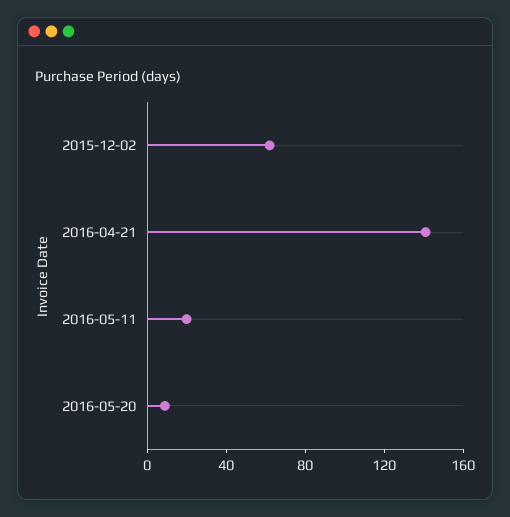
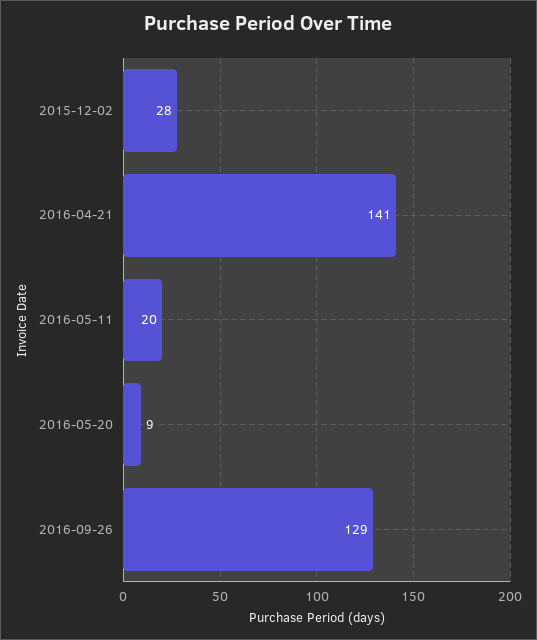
2015-12-02: 60 -> 28
2016-09-26: none -> 129

